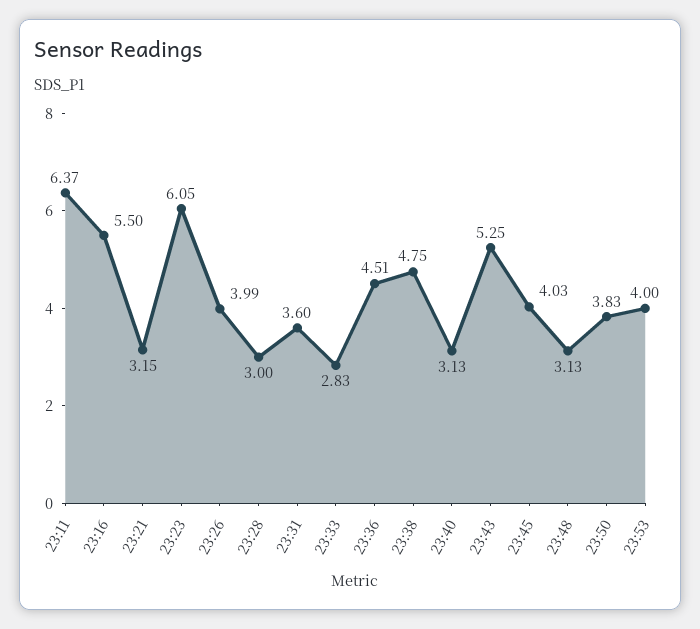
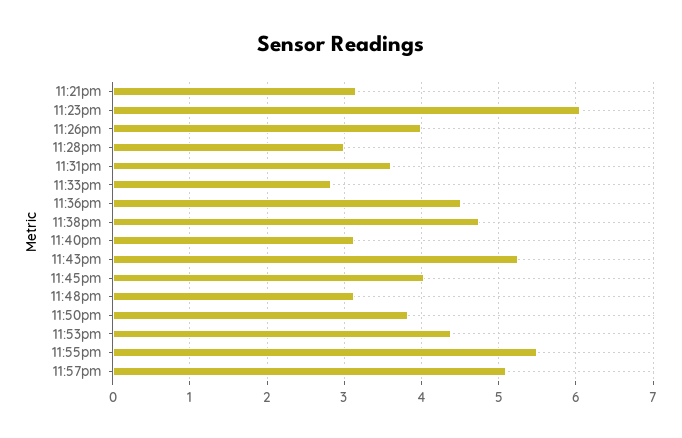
23:11: 6.37 -> none
23:16: 5.5 -> none
23:53: 4 -> 4.4
11:55pm: none -> 5.5
11:57pm: none -> 5.1

